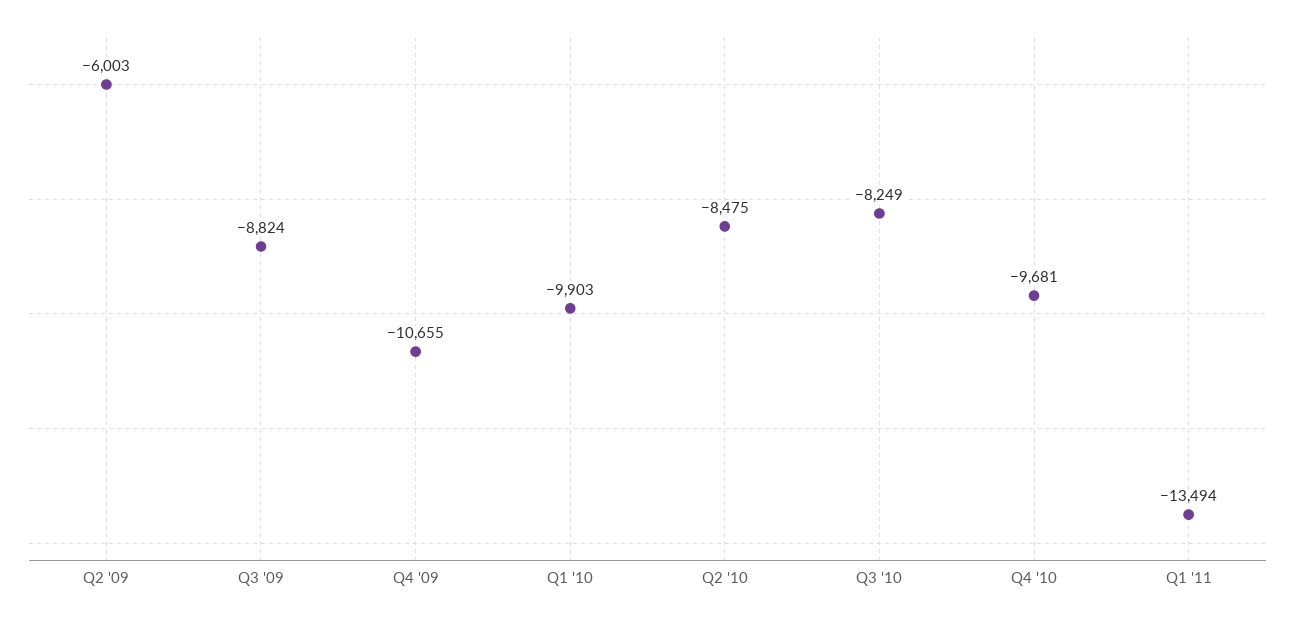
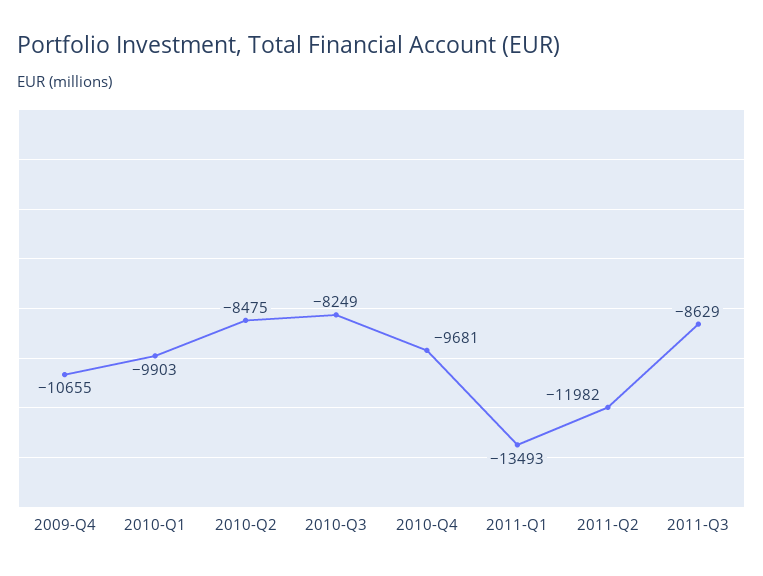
Q2 '09: -6003 -> none
Q3 '09: -8824 -> none
Q1 '11: -13494 -> -13493
2011-Q2: none -> -11982
2011-Q3: none -> -8629

